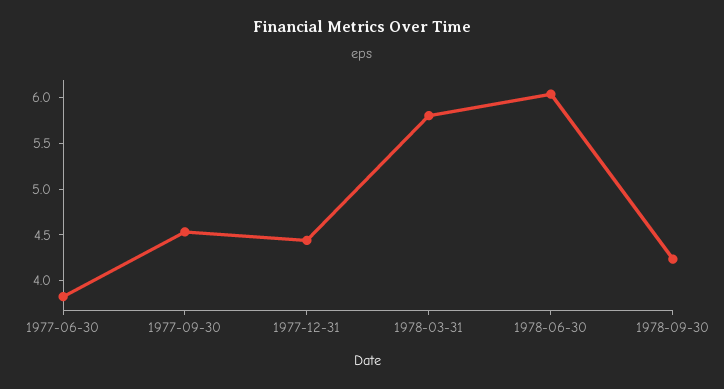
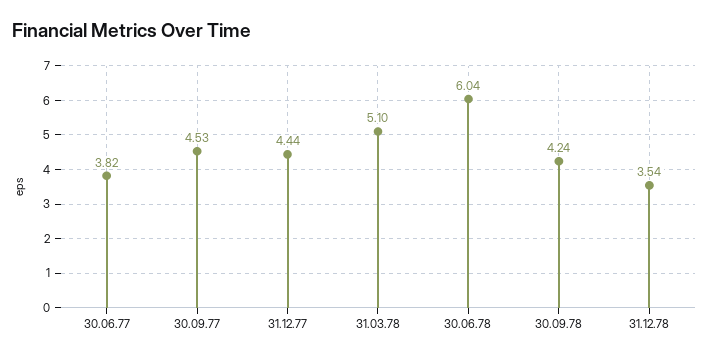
1978-03-31: 5.8 -> 5.1
31.12.78: none -> 3.54

